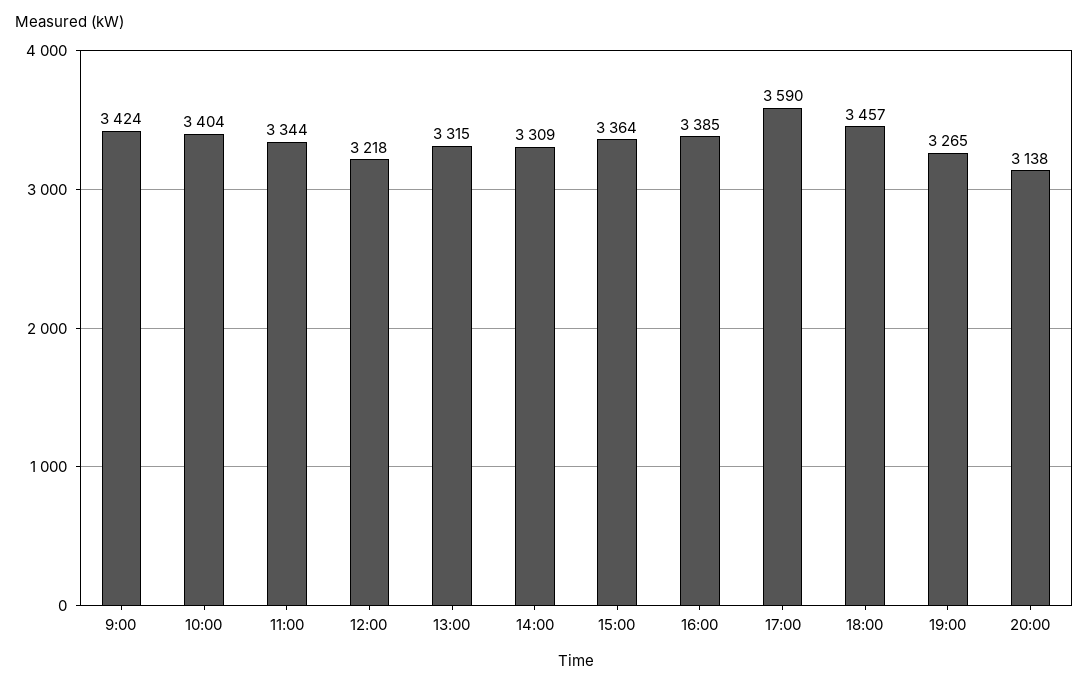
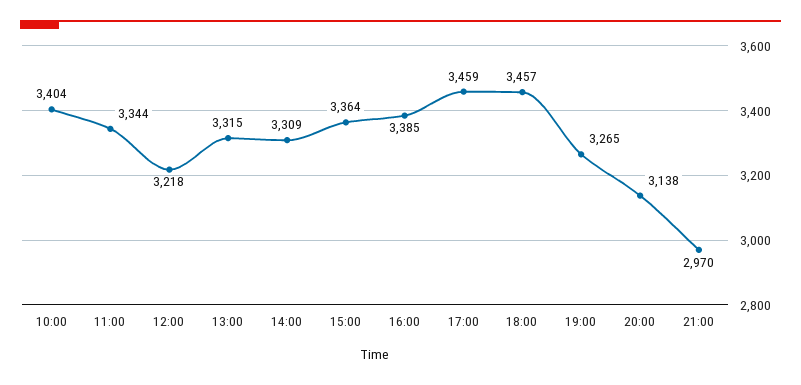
9:00: 3424 -> none
17:00: 3590 -> 3459
21:00: none -> 2970

